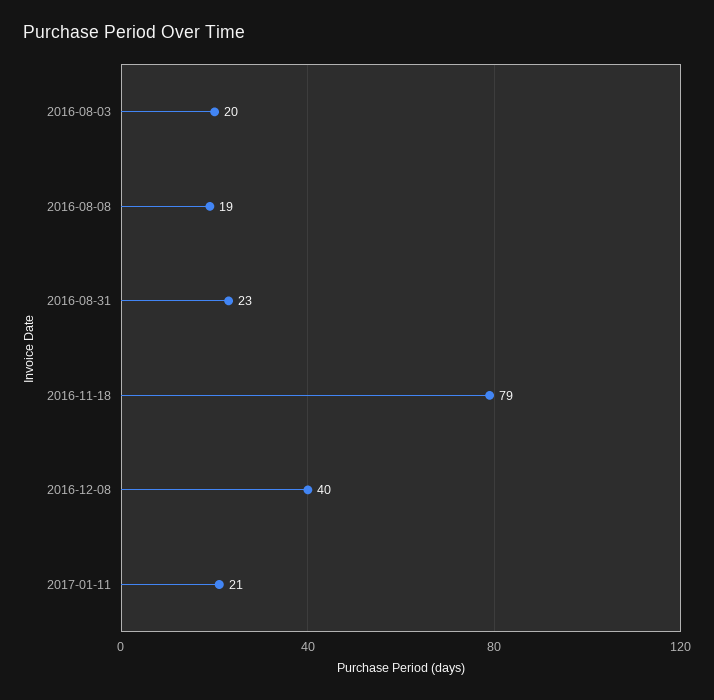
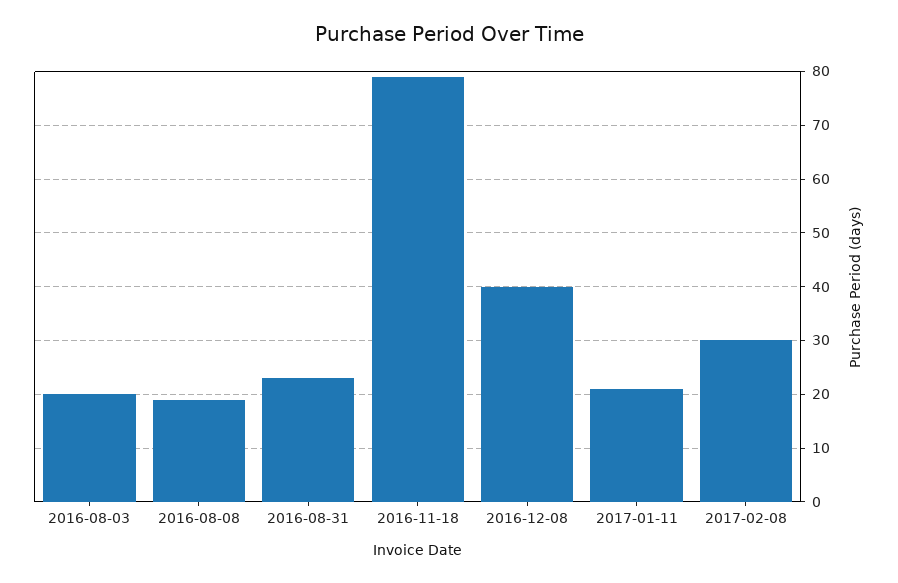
2017-02-08: none -> 30

